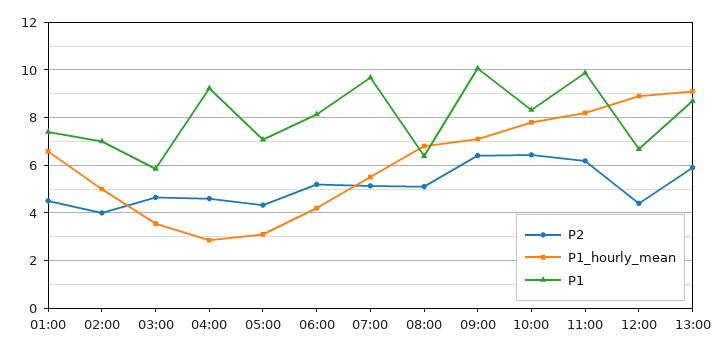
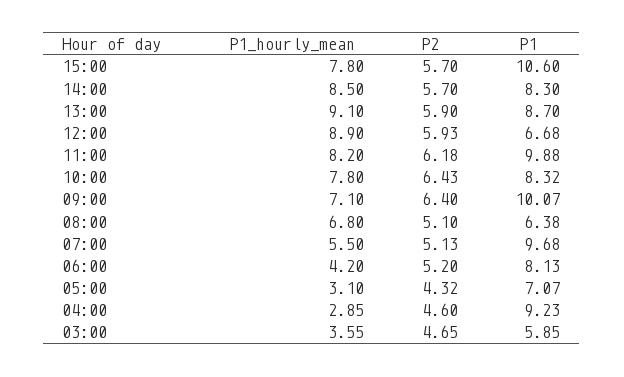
P2, 01:00: 4.5 -> none
P1_hourly_mean, 01:00: 6.5 -> none
P1, 01:00: 7.5 -> none
P2, 02:00: 4 -> none
P1_hourly_mean, 02:00: 5 -> none
P1, 02:00: 7 -> none
P2, 12:00: 4.5 -> 5.93
P1_hourly_mean, 15:00: none -> 7.8
P2, 15:00: none -> 5.7
P1, 15:00: none -> 10.6
P1_hourly_mean, 14:00: none -> 8.5
P2, 14:00: none -> 5.7
P1, 14:00: none -> 8.3

